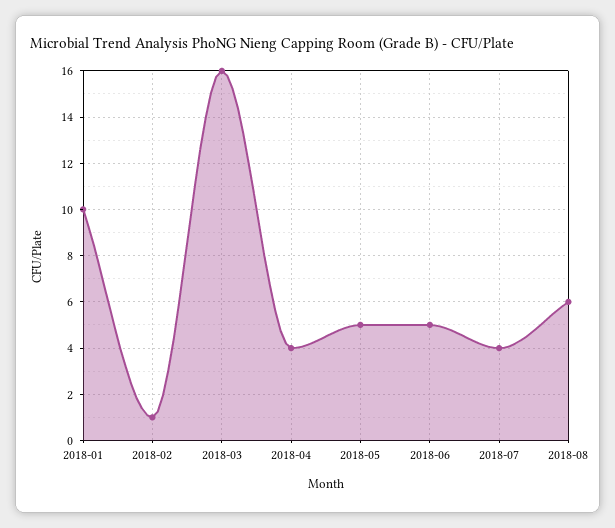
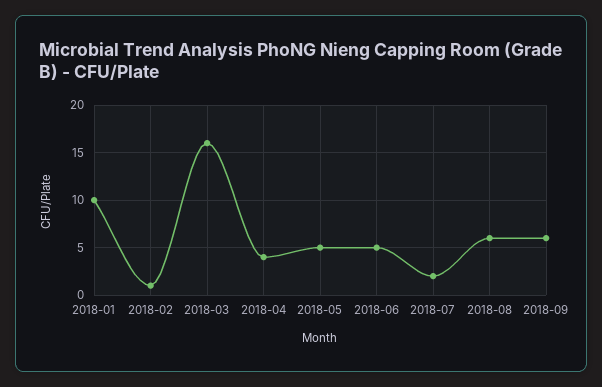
2018-07: 4 -> 2
2018-09: none -> 6

